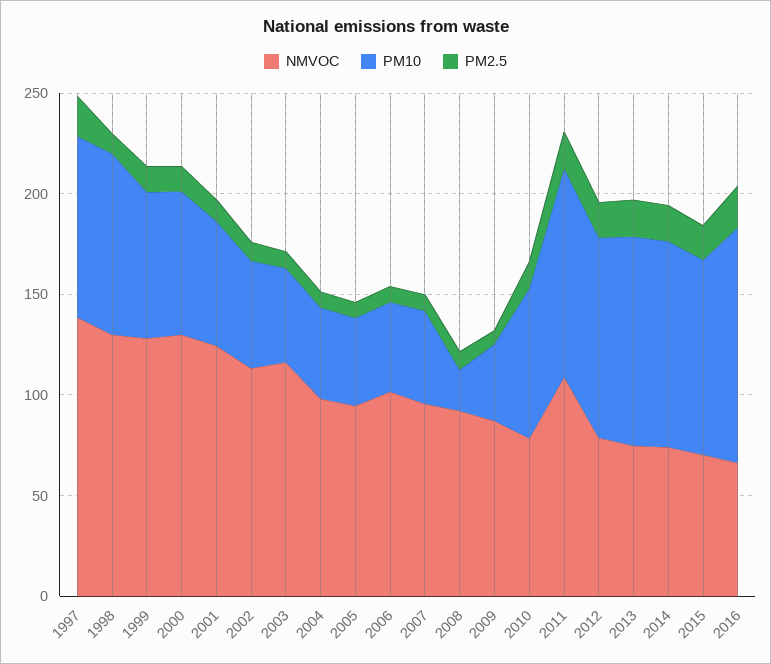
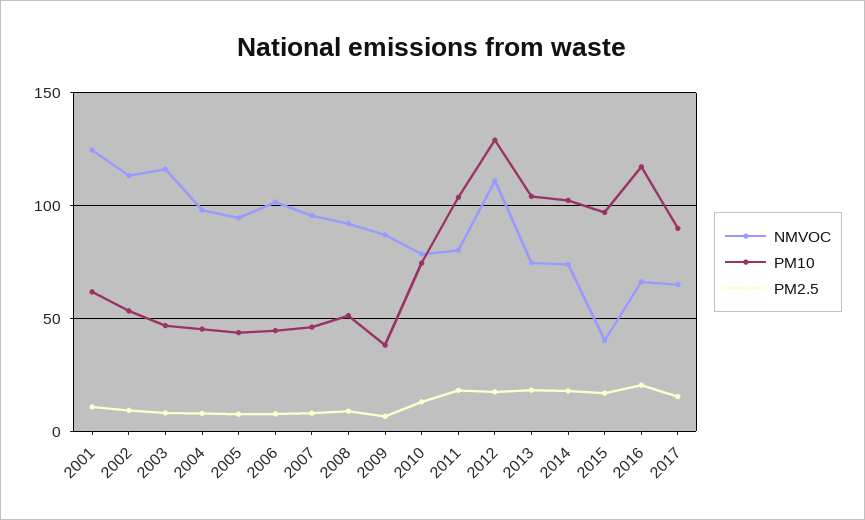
NMVOC, 1997: 140 -> none
PM10, 1997: 90 -> none
PM2.5, 1997: 20 -> none
NMVOC, 1998: 130 -> none
PM10, 1998: 90 -> none
PM2.5, 1998: 10 -> none
NMVOC, 1999: 130 -> none
PM10, 1999: 70 -> none
PM2.5, 1999: 10 -> none
NMVOC, 2000: 130 -> none
PM10, 2000: 70 -> none
PM2.5, 2000: 10 -> none
PM10, 2008: 20 -> 50
NMVOC, 2011: 110 -> 80
NMVOC, 2012: 80 -> 110
PM10, 2012: 100 -> 130
NMVOC, 2015: 70 -> 40
NMVOC, 2017: none -> 65
PM10, 2017: none -> 90
PM2.5, 2017: none -> 15

